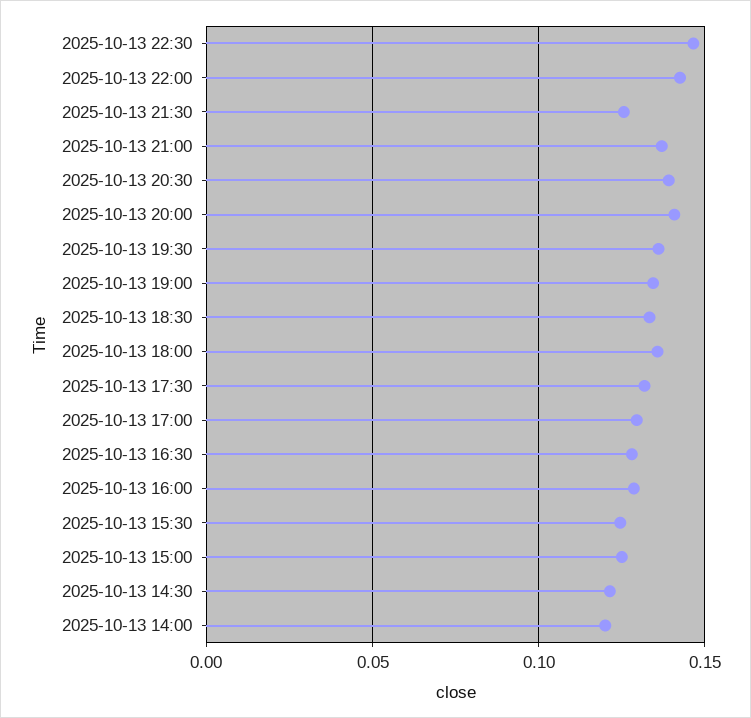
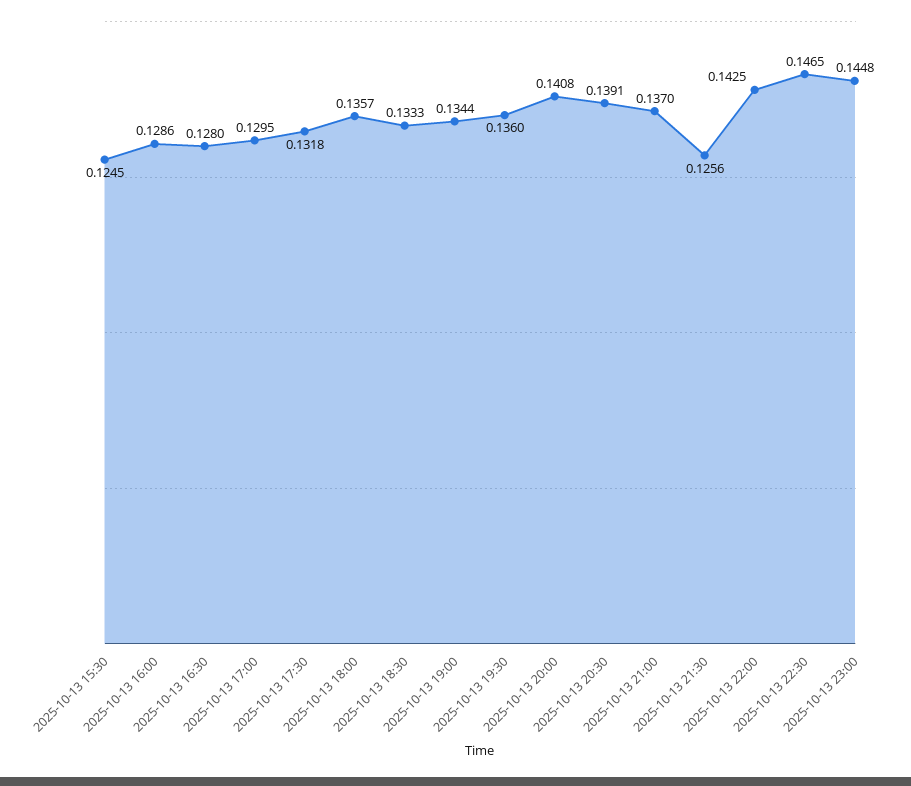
2025-10-13 15:00: 0.125 -> none
2025-10-13 14:30: 0.12 -> none
2025-10-13 14:00: 0.12 -> none
2025-10-13 23:00: none -> 0.1448

